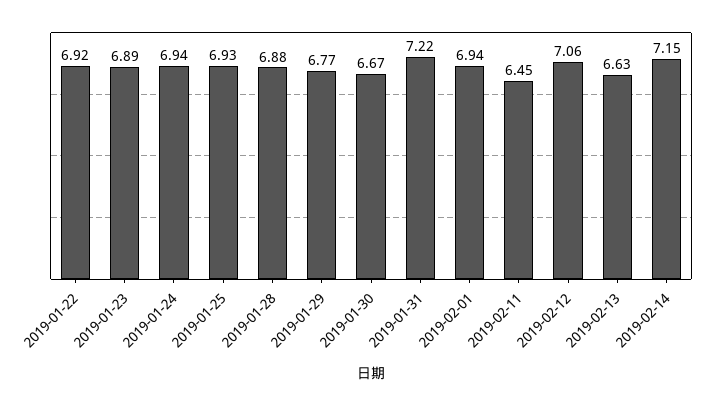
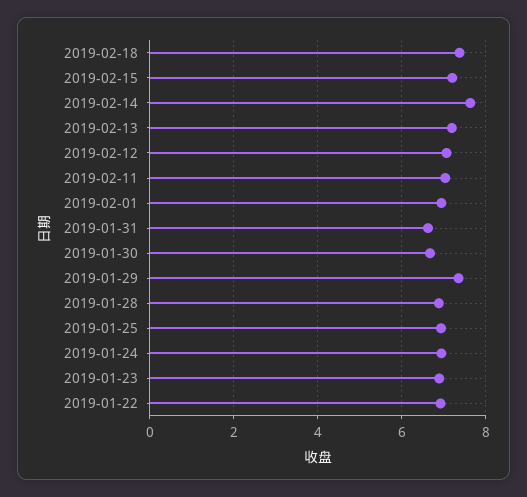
2019-01-29: 6.77 -> 7.4
2019-01-31: 7.22 -> 6.6
2019-02-11: 6.45 -> 7
2019-02-13: 6.63 -> 7.2
2019-02-14: 7.15 -> 7.6
2019-02-18: none -> 7.4
2019-02-15: none -> 7.2

